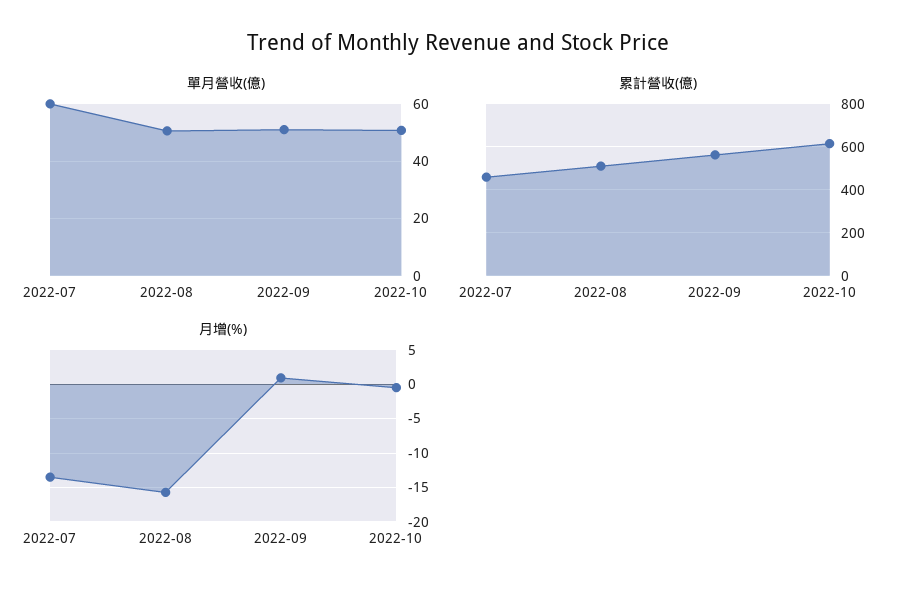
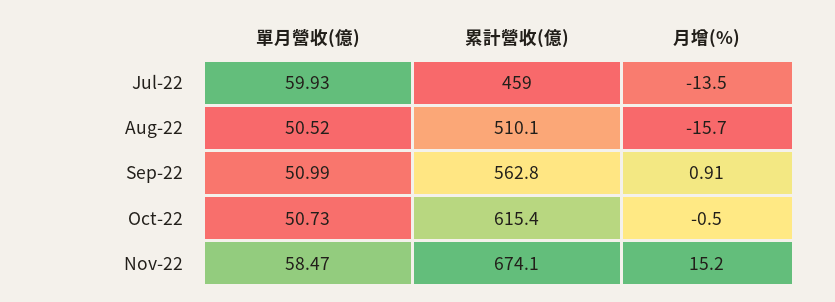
單月營收(億), Nov-22: none -> 58.47
累計營收(億), Nov-22: none -> 674.1
月增(%), Nov-22: none -> 15.2

